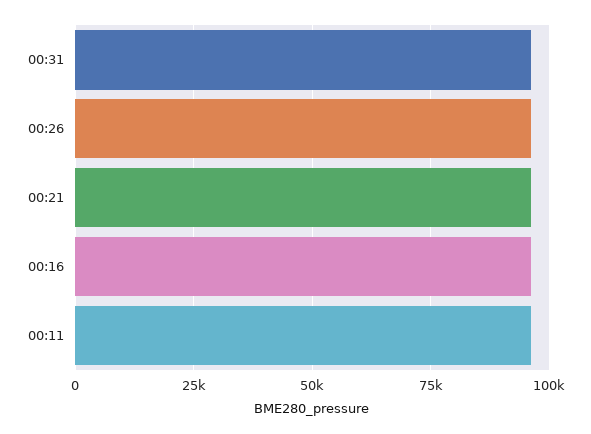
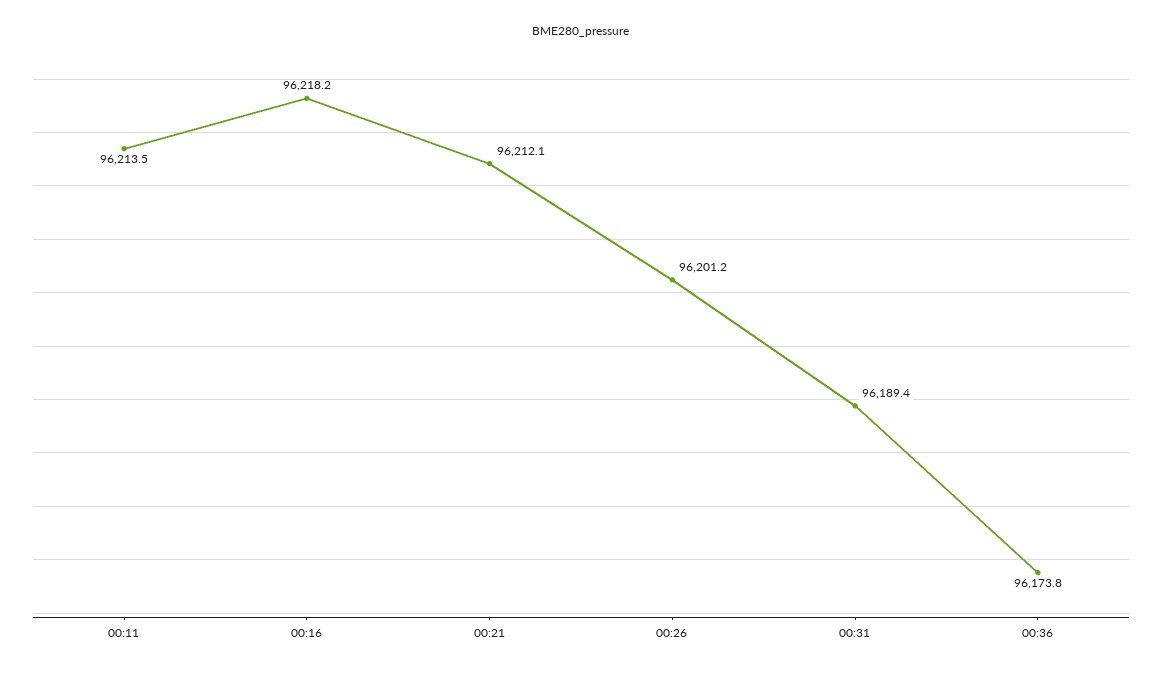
00:36: none -> 96173.8

